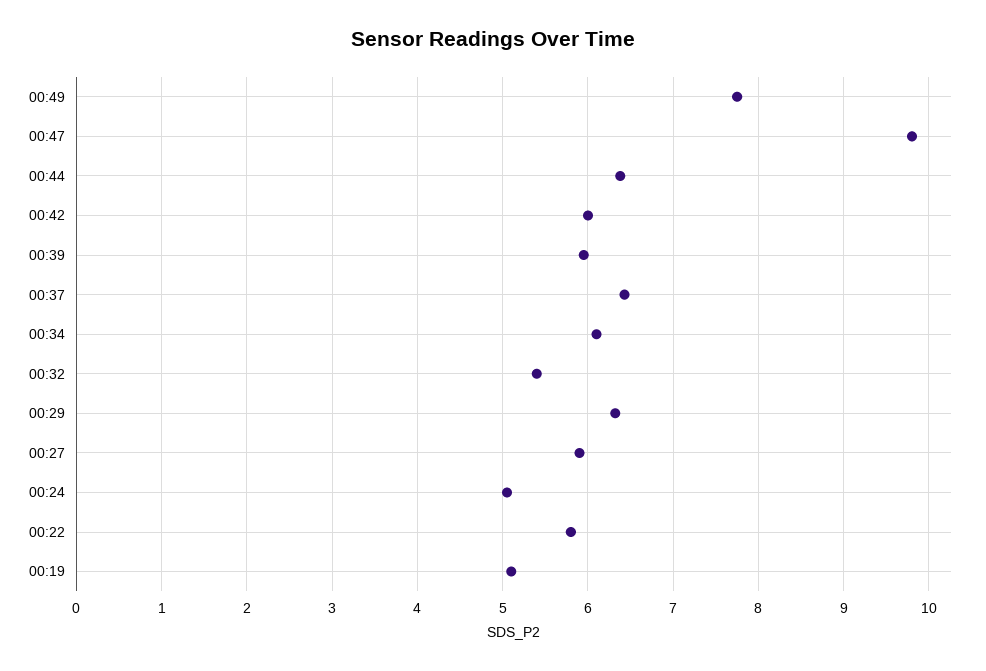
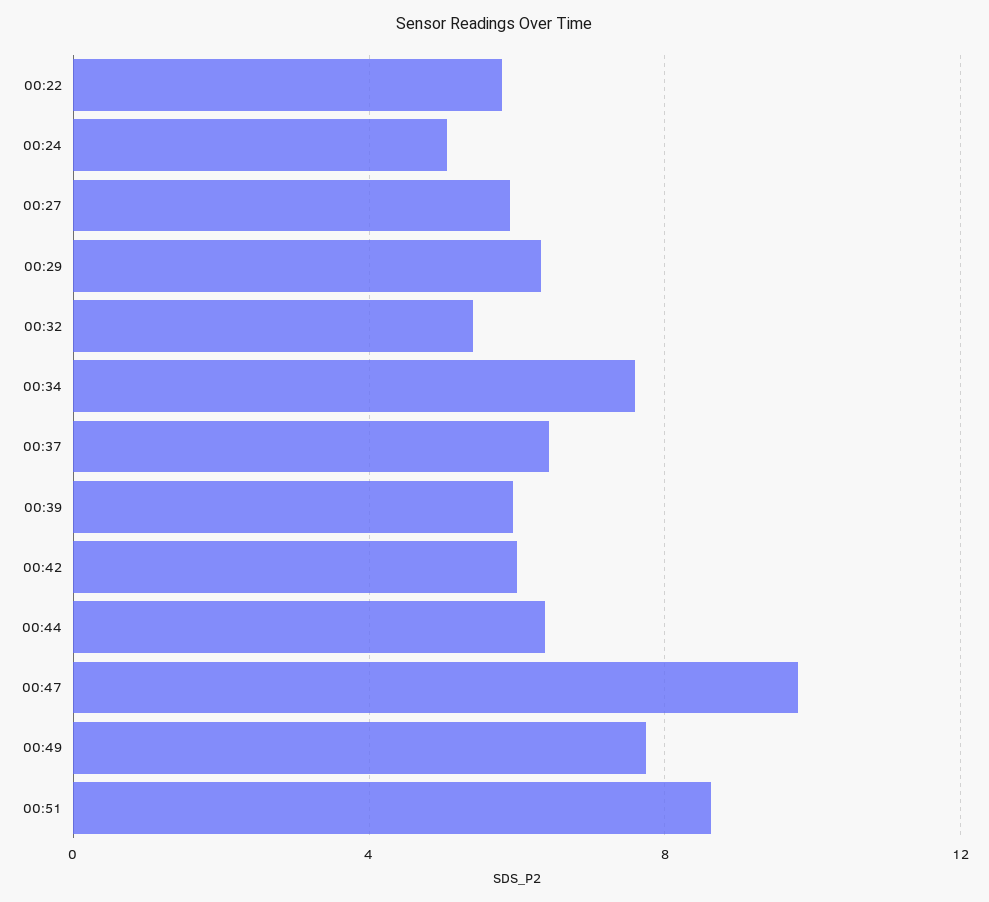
00:34: 6.1 -> 7.5
00:19: 5.1 -> none
00:51: none -> 8.5

